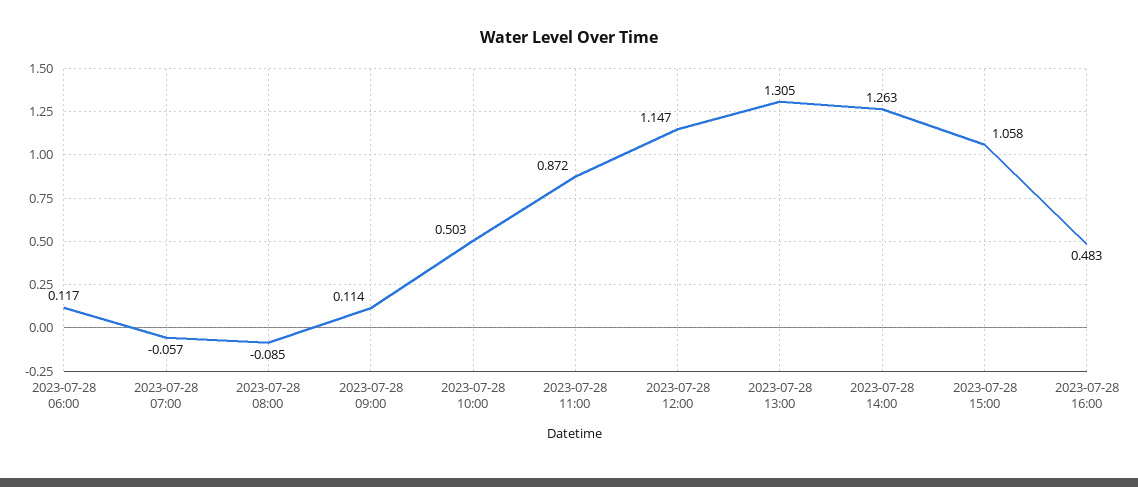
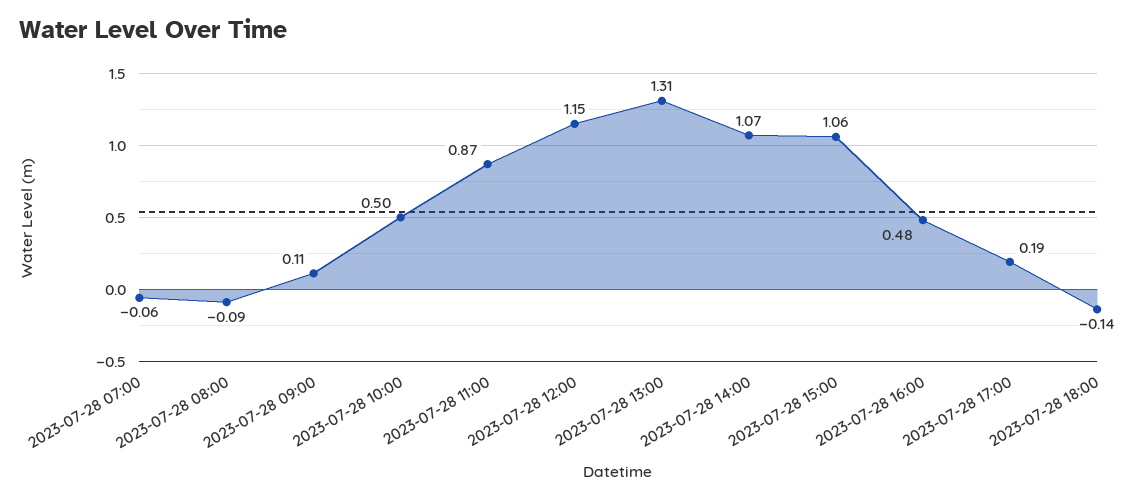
2023-07-28 06:00: 0.117 -> none
2023-07-28 14:00: 1.263 -> 1.07
2023-07-28 17:00: none -> 0.19
2023-07-28 18:00: none -> -0.14

